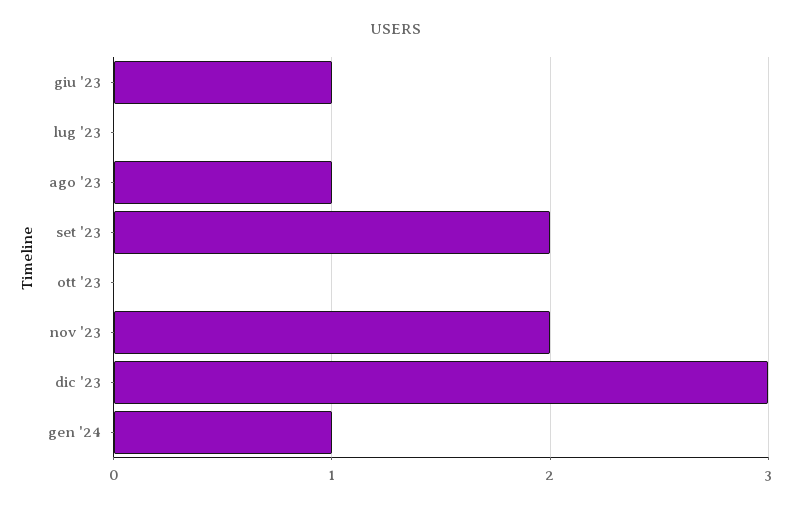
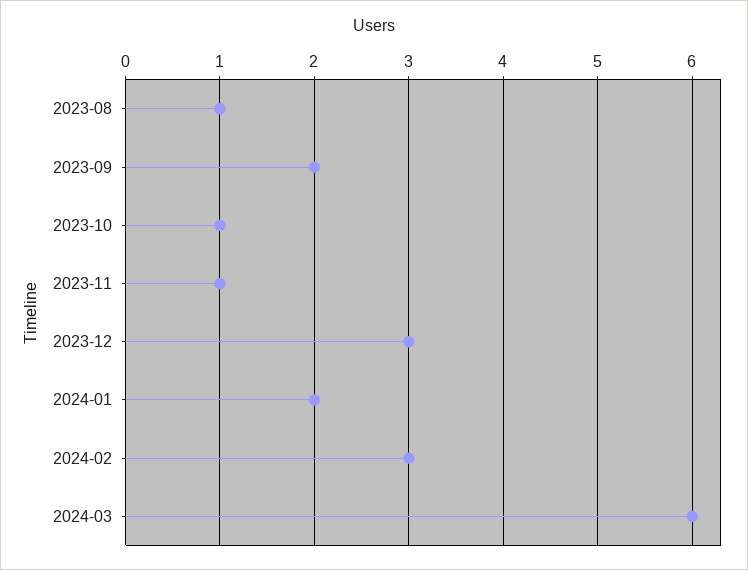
giu '23: 1 -> none
lug '23: 0 -> none
ott '23: 0 -> 1
nov '23: 2 -> 1
gen '24: 1 -> 2
2024-02: none -> 3
2024-03: none -> 6

